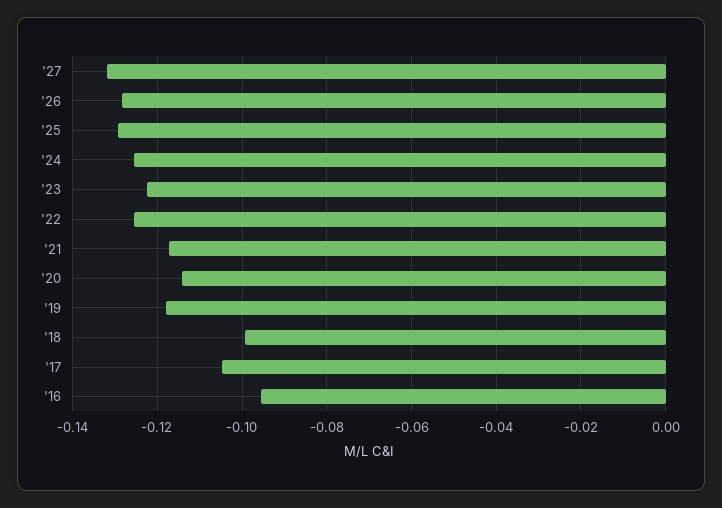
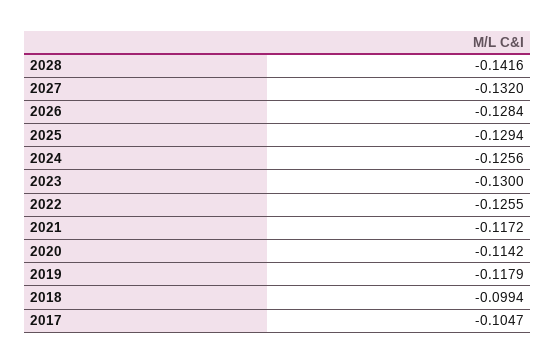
'23: -0.122 -> -0.13
'16: -0.096 -> none
2028: none -> -0.1416

